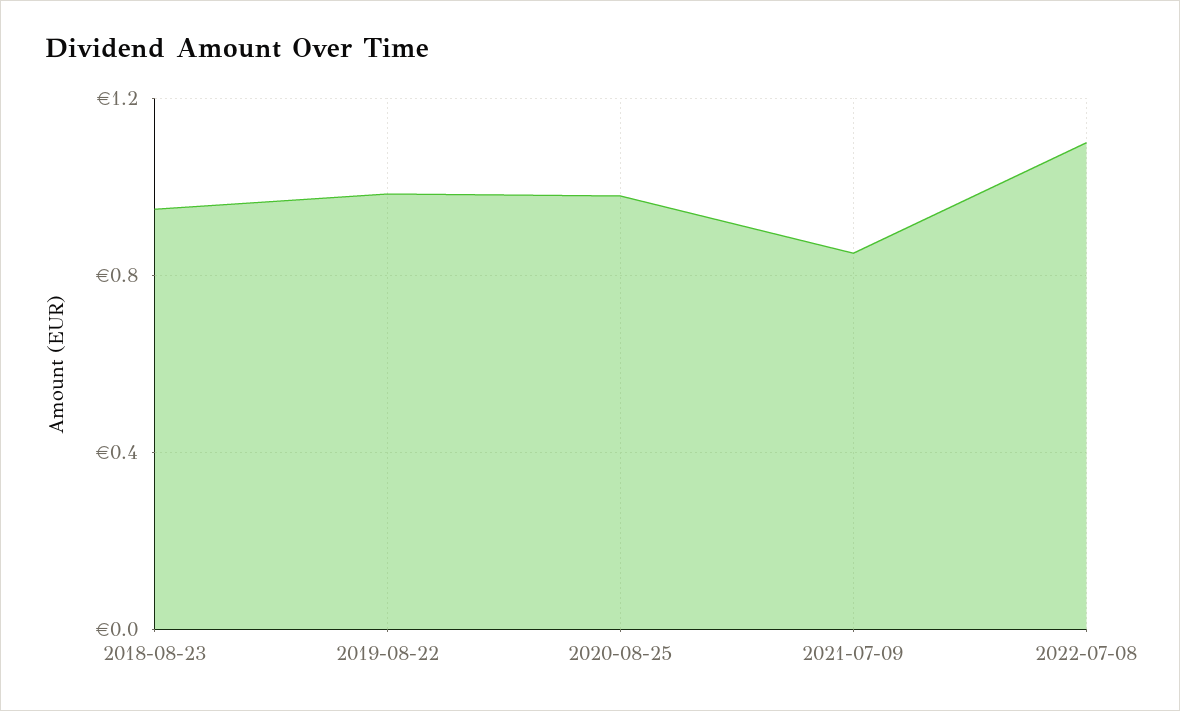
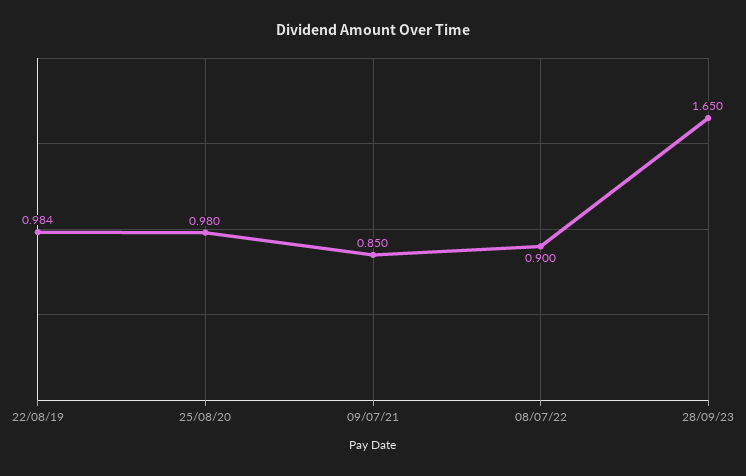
2018-08-23: 0.95 -> none
2022-07-08: 1.1 -> 0.9
28/09/23: none -> 1.65

